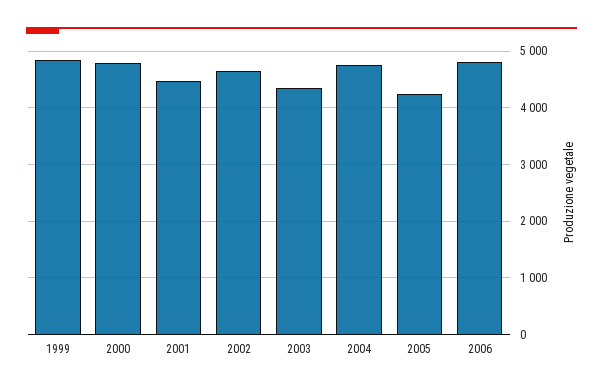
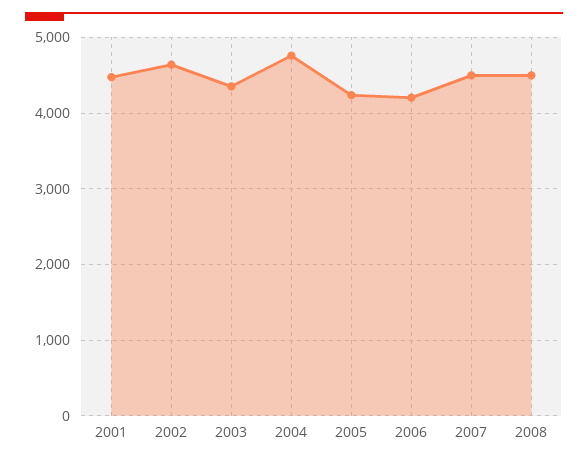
1999: 4800 -> none
2000: 4800 -> none
2006: 4800 -> 4200
2007: none -> 4500
2008: none -> 4500

